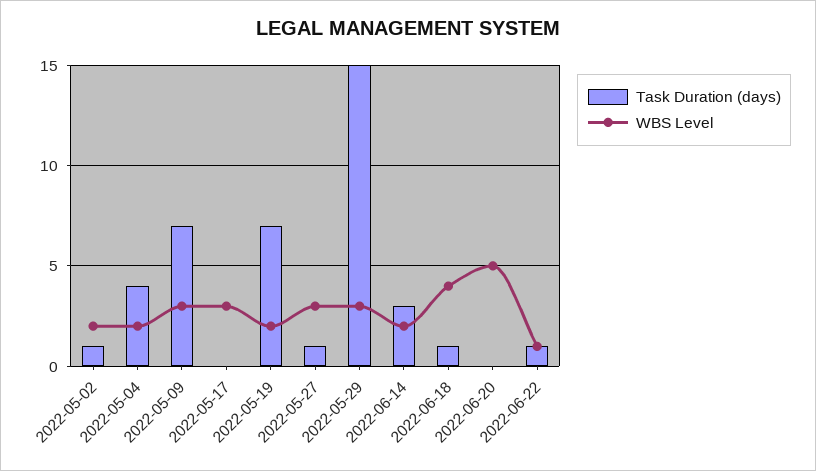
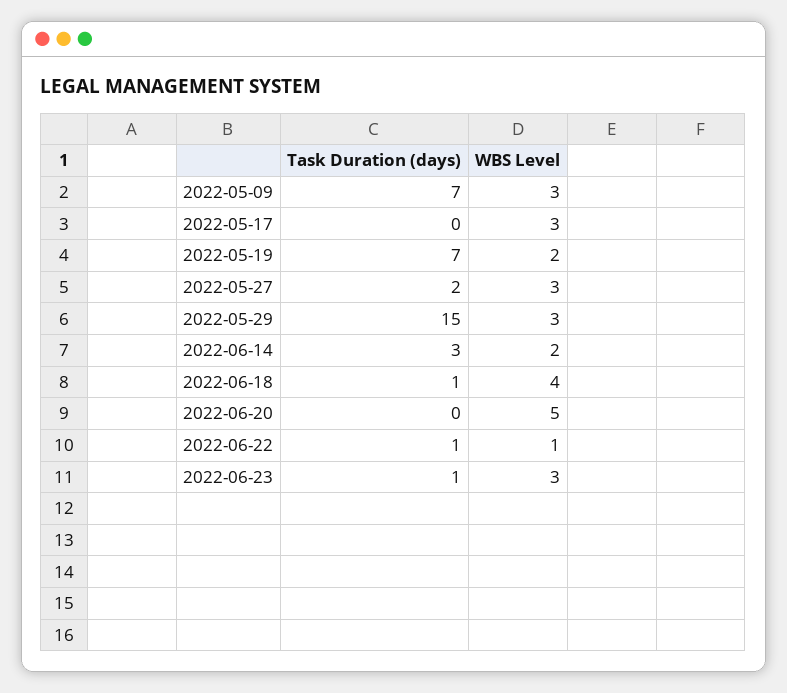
Task Duration (days), 2022-05-02: 1 -> none
WBS Level, 2022-05-02: 2 -> none
Task Duration (days), 2022-05-04: 4 -> none
WBS Level, 2022-05-04: 2 -> none
Task Duration (days), 2022-05-27: 1 -> 2
Task Duration (days), 2022-06-23: none -> 1
WBS Level, 2022-06-23: none -> 3

